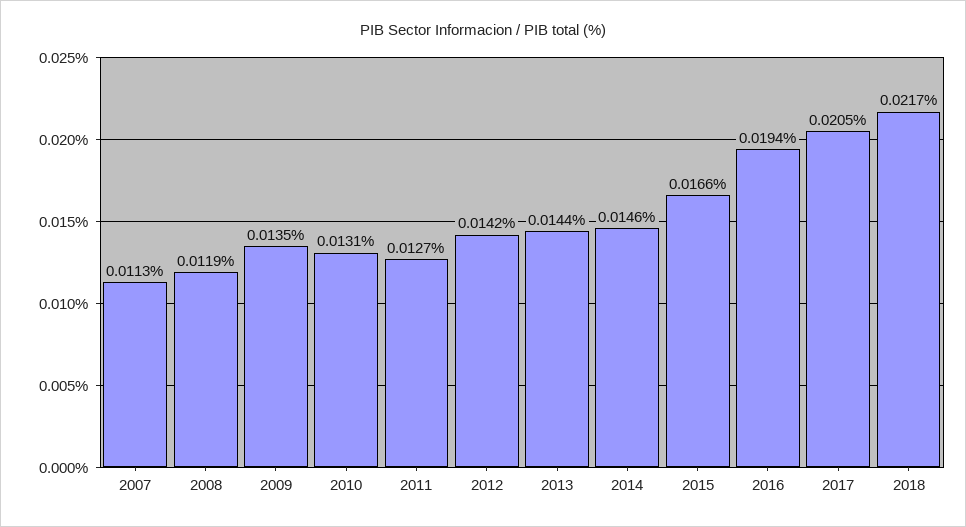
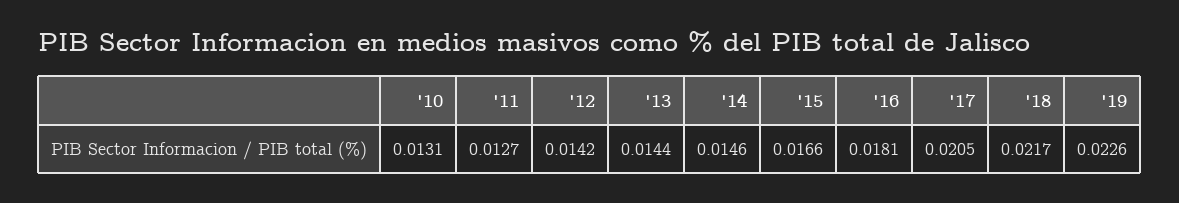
2007: 0.0113 -> none
2008: 0.0119 -> none
2009: 0.0135 -> none
2016: 0.0194 -> 0.0181
'19: none -> 0.0226

